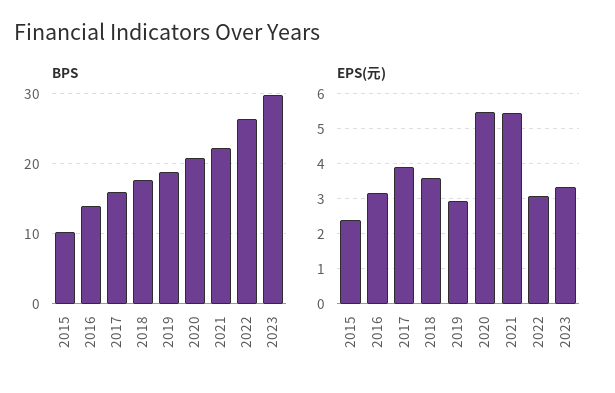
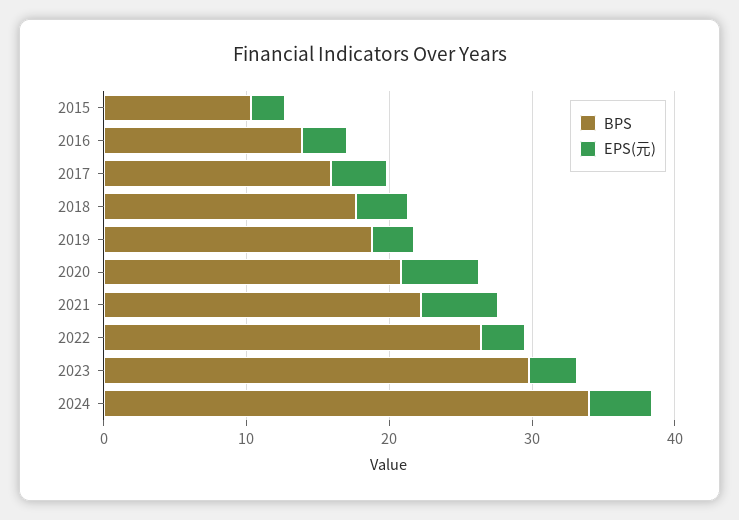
BPS, 2024: none -> 34
EPS(元), 2024: none -> 4

